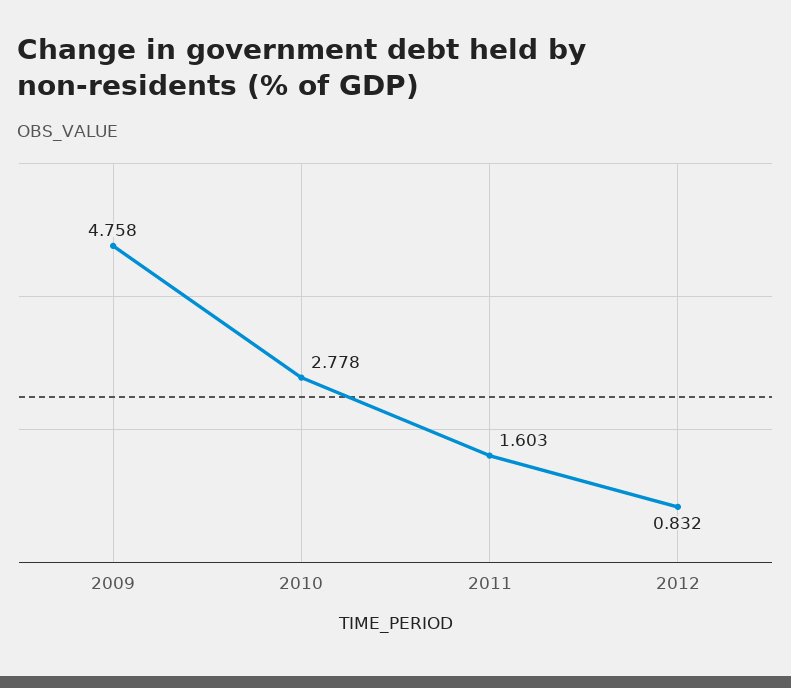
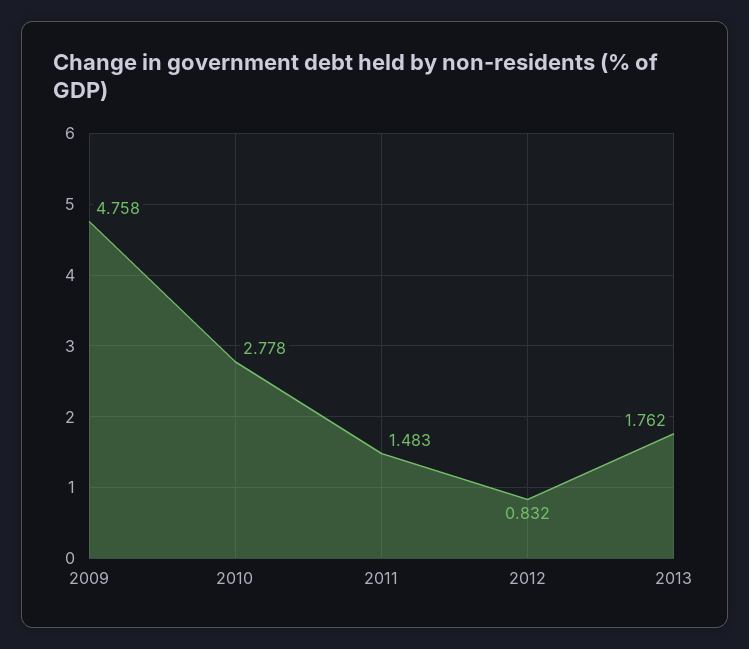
2011: 1.603 -> 1.483
2013: none -> 1.762

